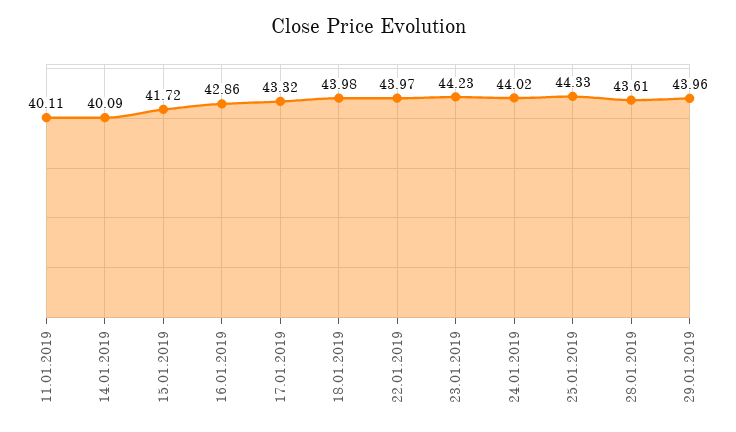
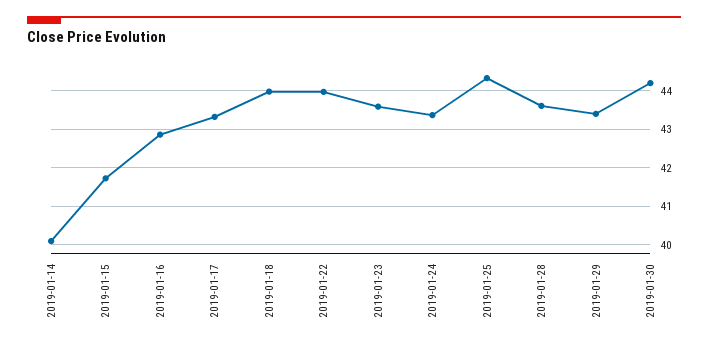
11.01.2019: 40.11 -> none
23.01.2019: 44.23 -> 43.6
24.01.2019: 44.02 -> 43.4
29.01.2019: 43.96 -> 43.4
2019-01-30: none -> 44.2

